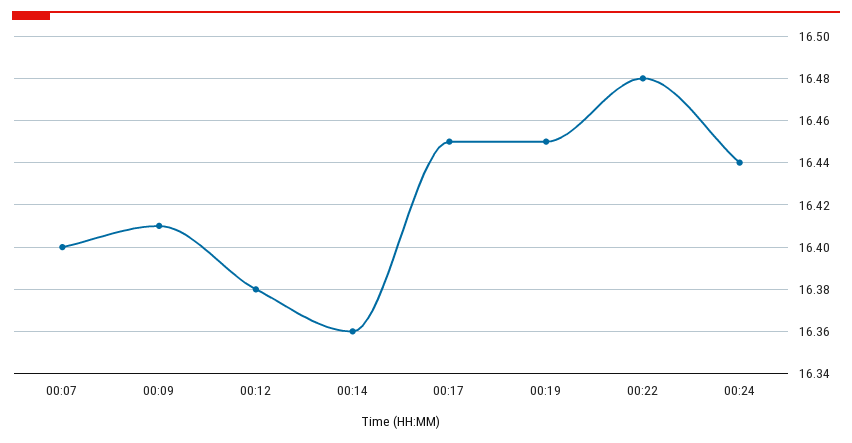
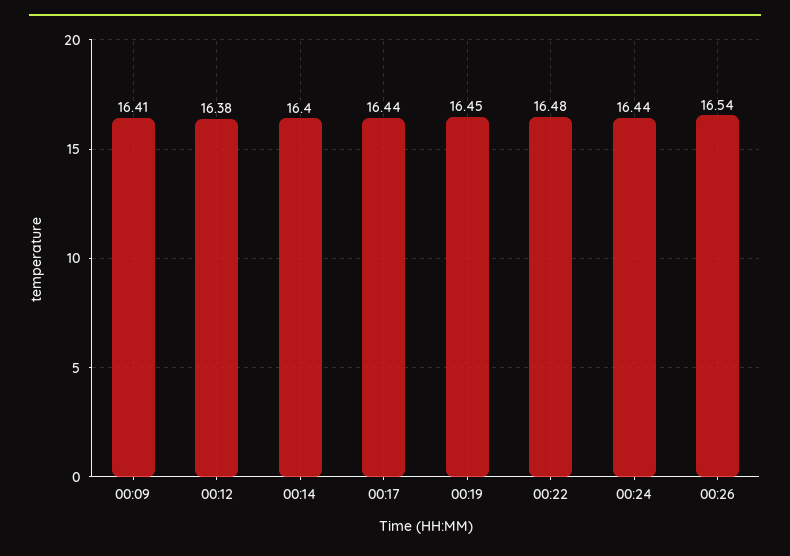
00:07: 16.4 -> none
00:14: 16.36 -> 16.4
00:17: 16.45 -> 16.44
00:26: none -> 16.54

